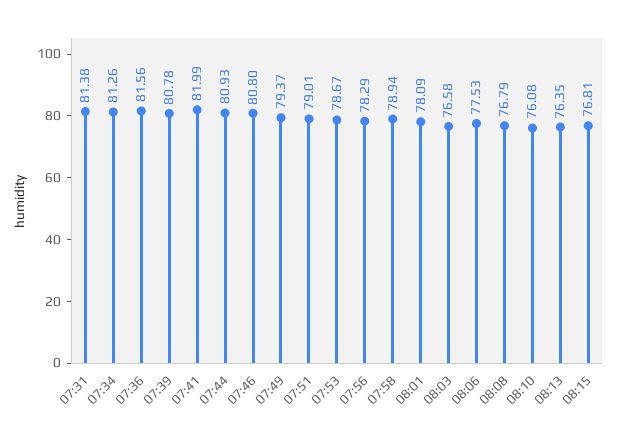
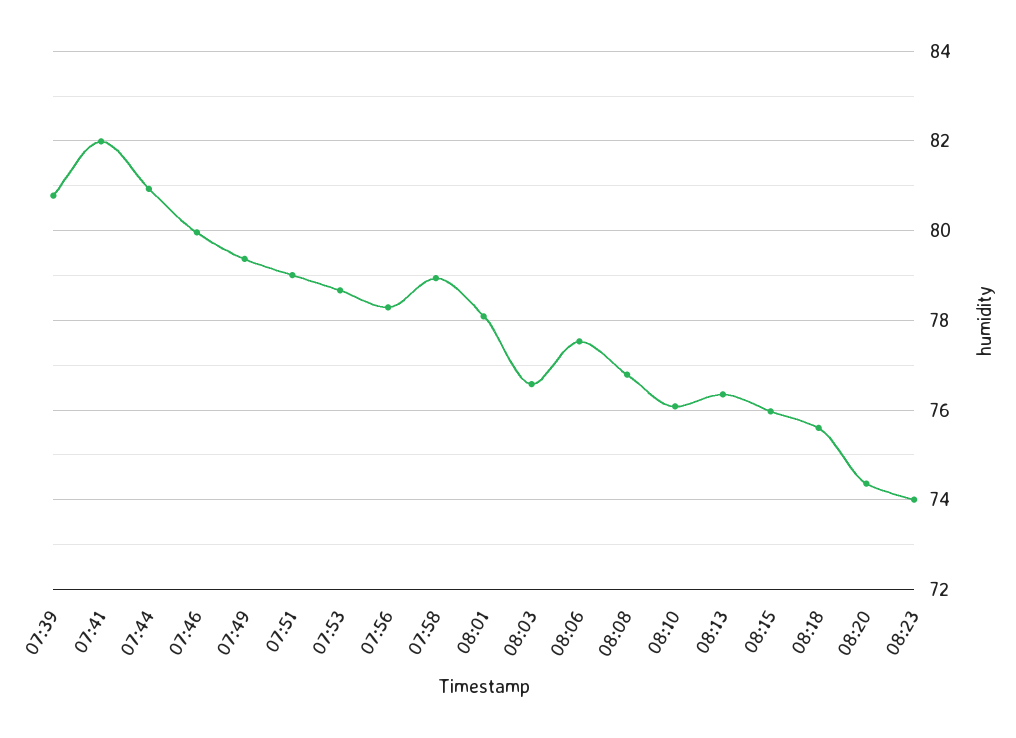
07:31: 81.38 -> none
07:34: 81.26 -> none
07:36: 81.56 -> none
07:46: 80.8 -> 80
08:15: 76.81 -> 76
08:18: none -> 75.6
08:20: none -> 74.4
08:23: none -> 74

